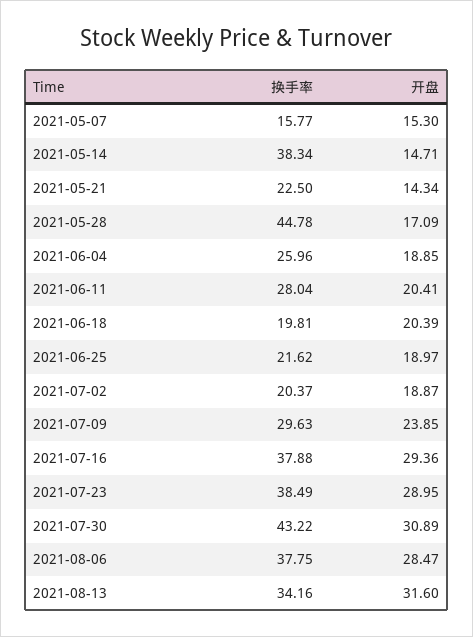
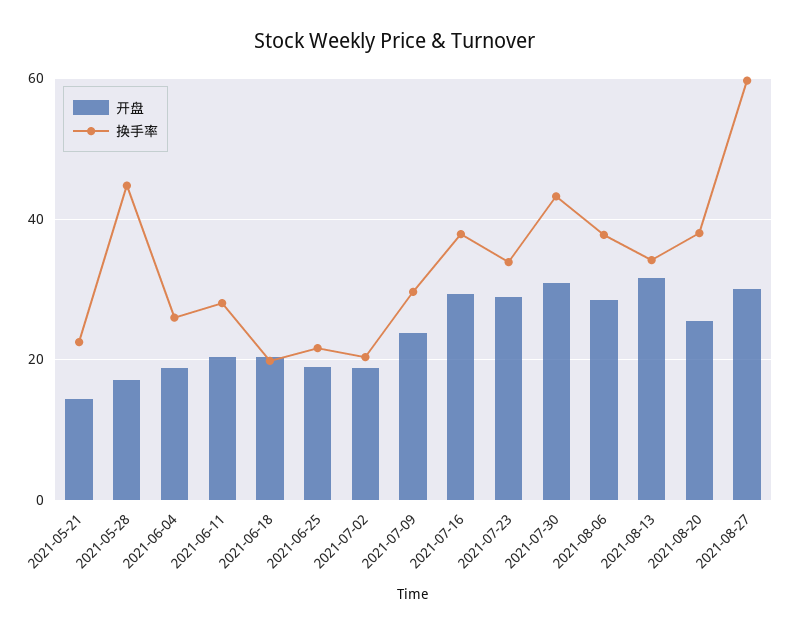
换手率, 2021-05-07: 15.77 -> none
开盘, 2021-05-07: 15.3 -> none
换手率, 2021-05-14: 38.34 -> none
开盘, 2021-05-14: 14.71 -> none
换手率, 2021-07-23: 38.49 -> 34
开盘, 2021-08-20: none -> 26
换手率, 2021-08-20: none -> 38
开盘, 2021-08-27: none -> 30
换手率, 2021-08-27: none -> 60

